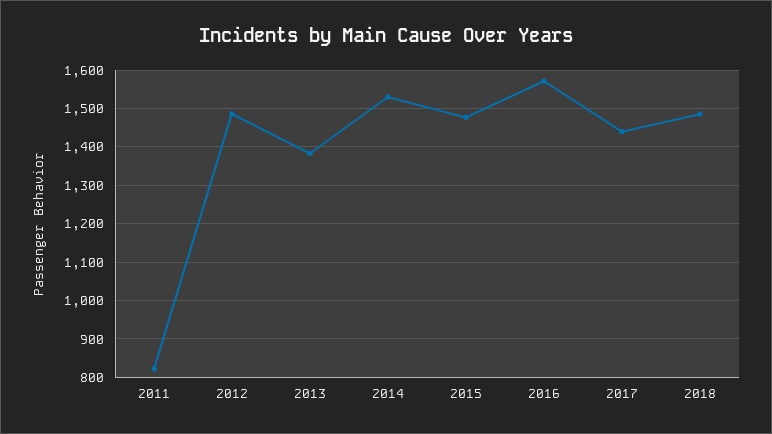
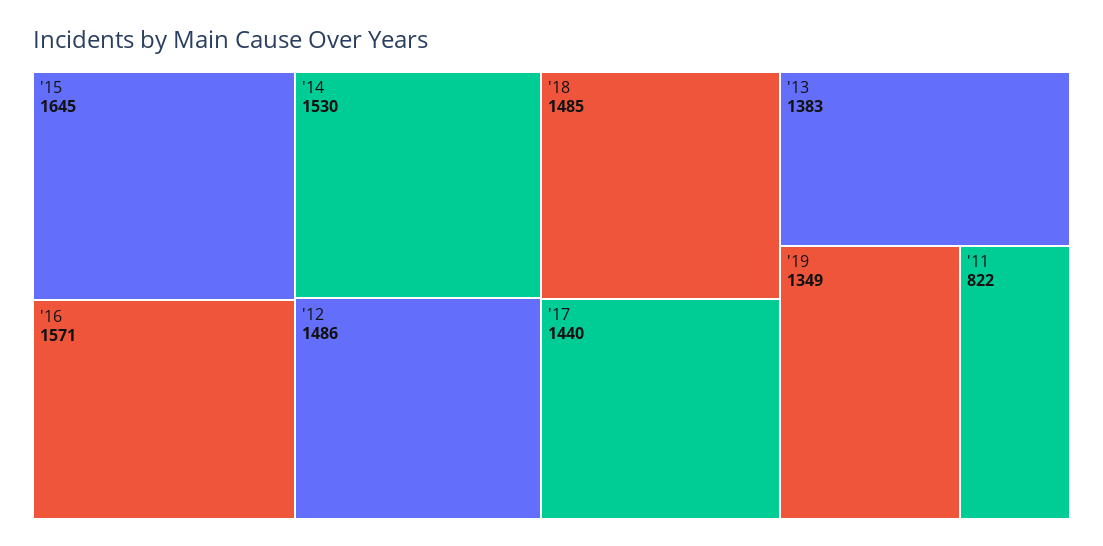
2015: 1480 -> 1645
'19: none -> 1349

